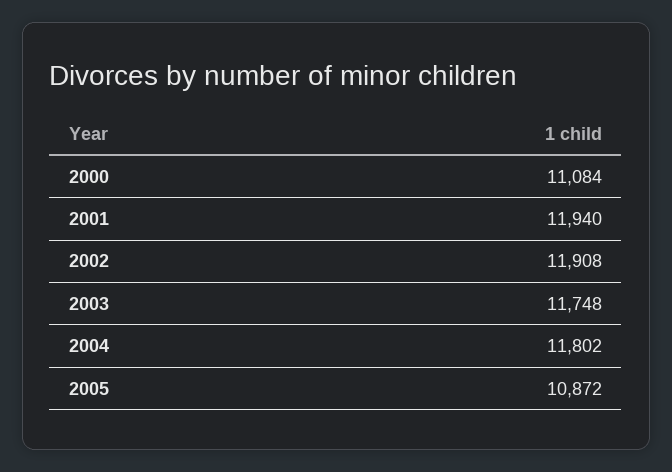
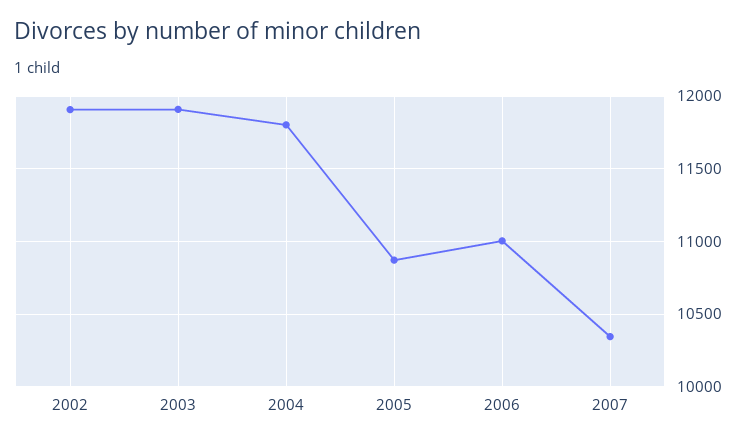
2000: 11084 -> none
2001: 11940 -> none
2003: 11748 -> 11900
2006: none -> 11000
2007: none -> 10350

